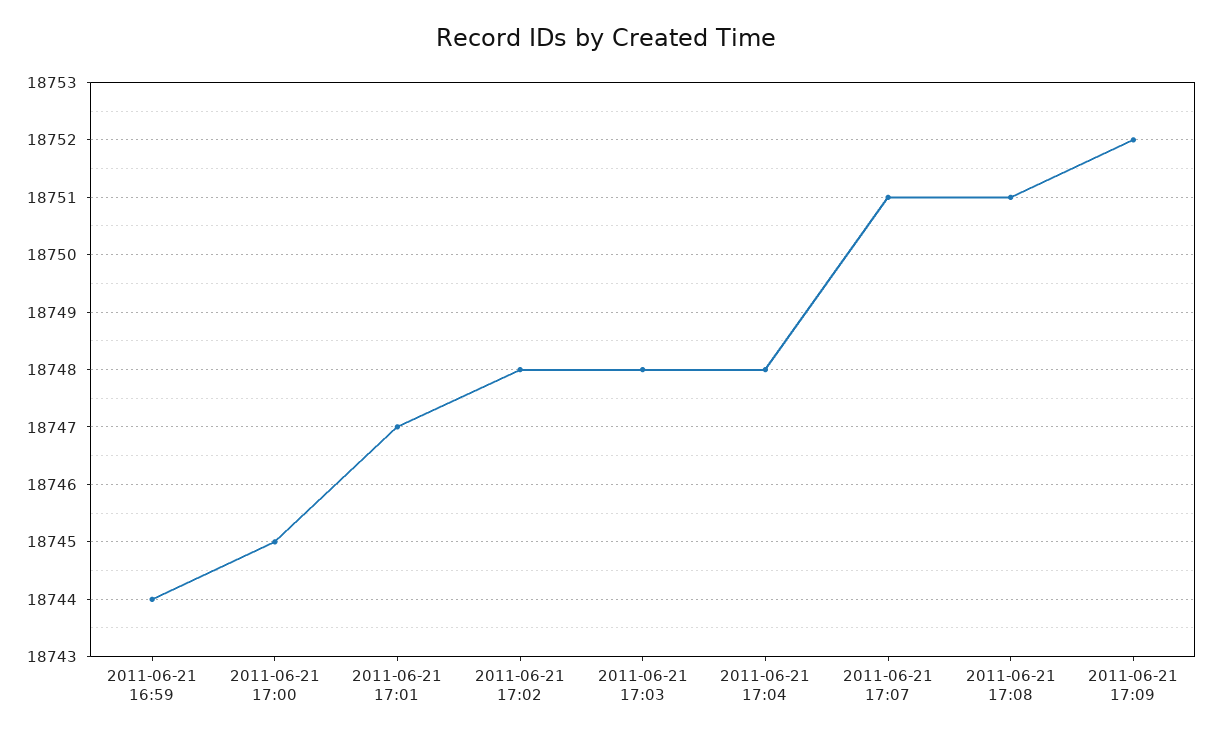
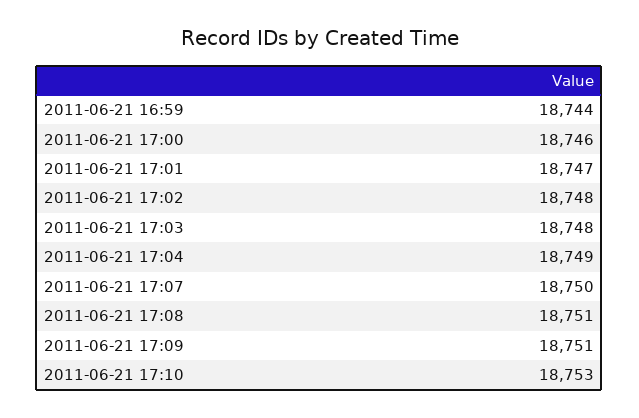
2011-06-21 17:00: 18745 -> 18746
2011-06-21 17:04: 18748 -> 18749
2011-06-21 17:07: 18751 -> 18750
2011-06-21 17:09: 18752 -> 18751
2011-06-21 17:10: none -> 18753

